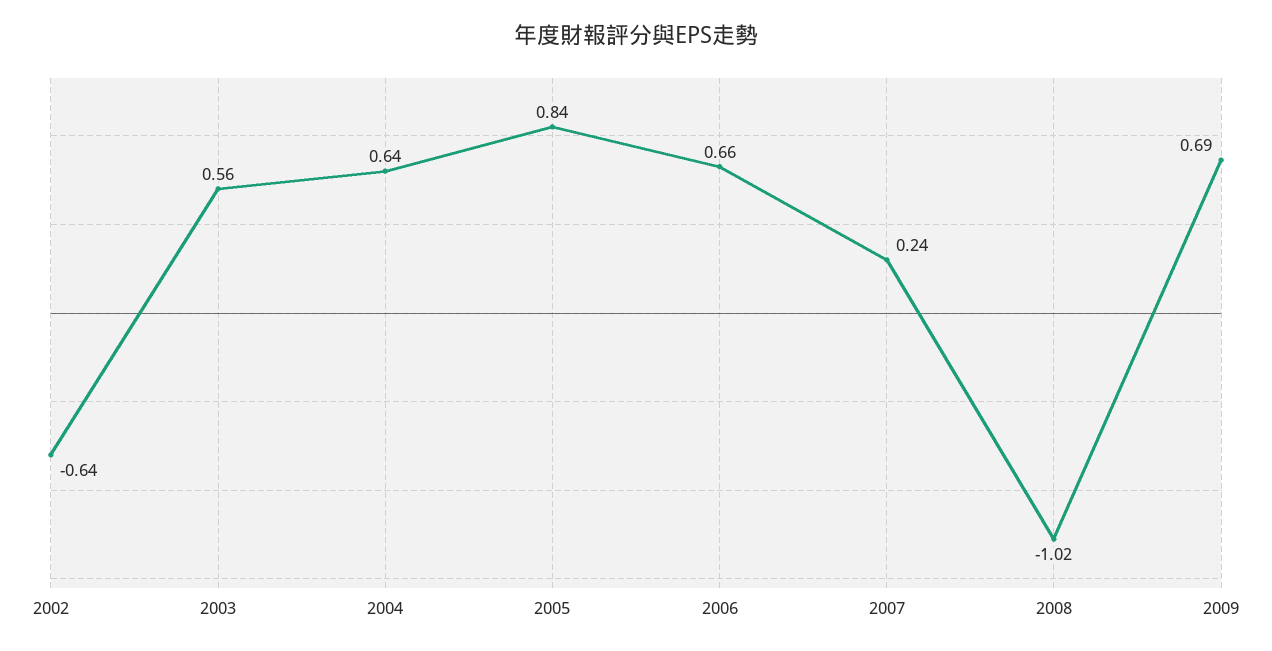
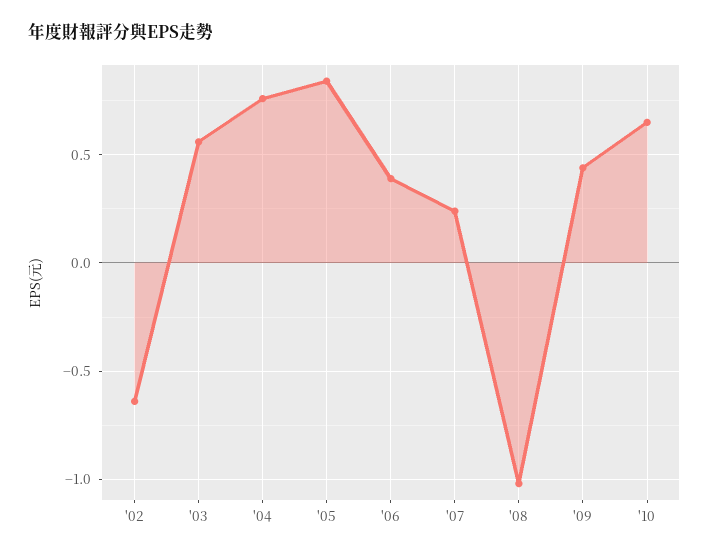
2004: 0.64 -> 0.75
2006: 0.66 -> 0.4
2009: 0.69 -> 0.45
'10: none -> 0.65

